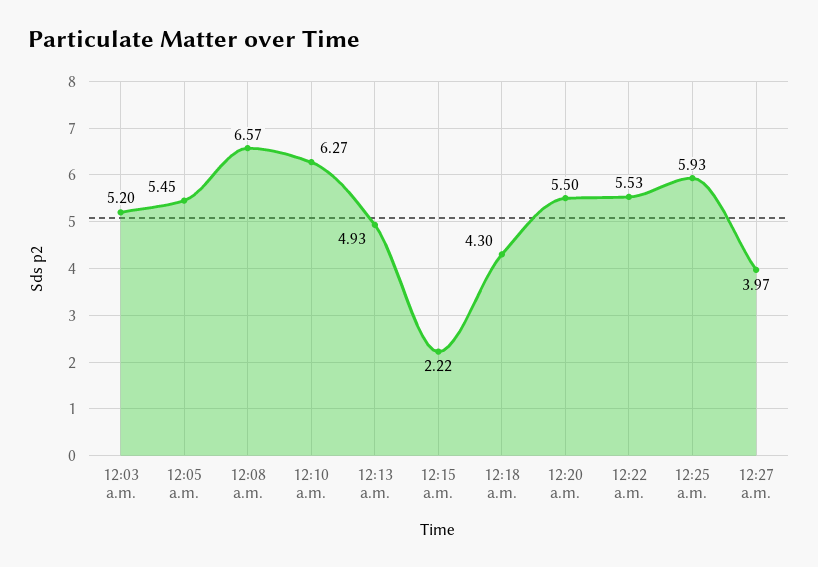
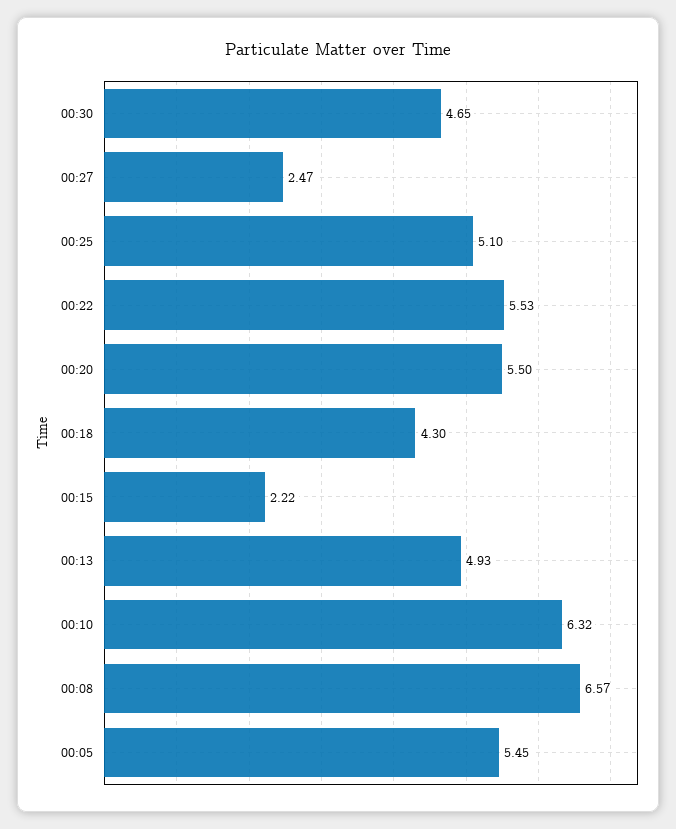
12:03 a.m.: 5.2 -> none
12:10 a.m.: 6.27 -> 6.32
12:25 a.m.: 5.93 -> 5.1
12:27 a.m.: 3.97 -> 2.47
00:30: none -> 4.65

